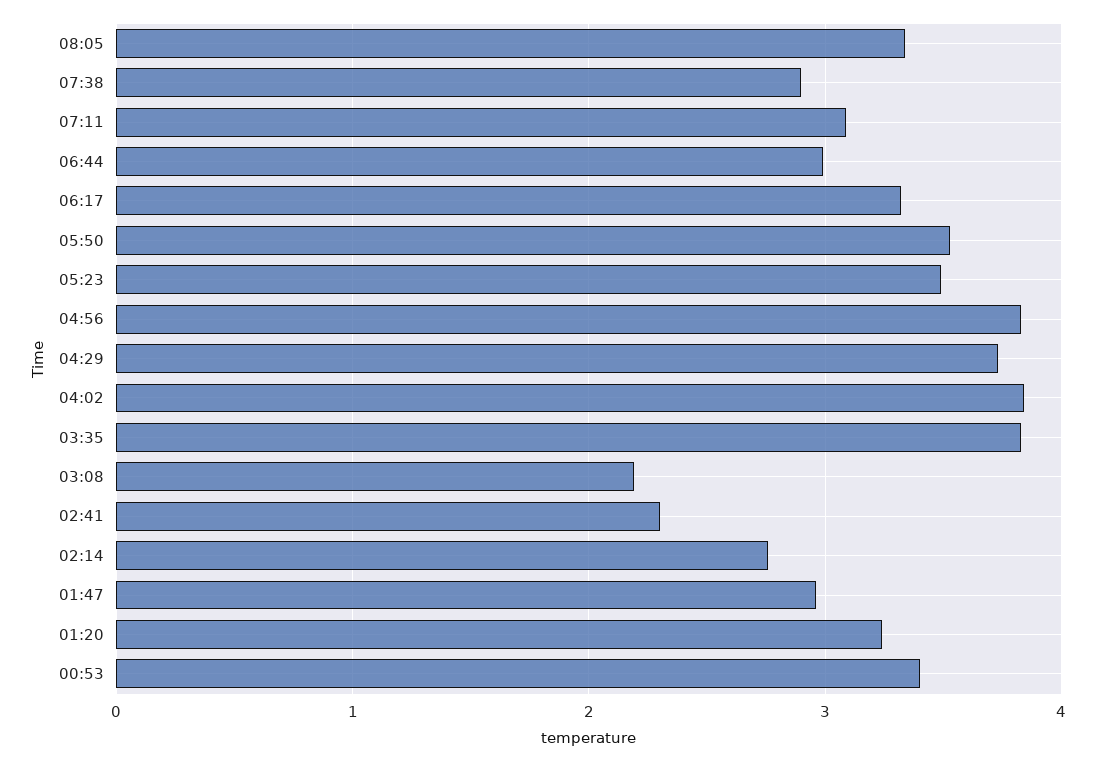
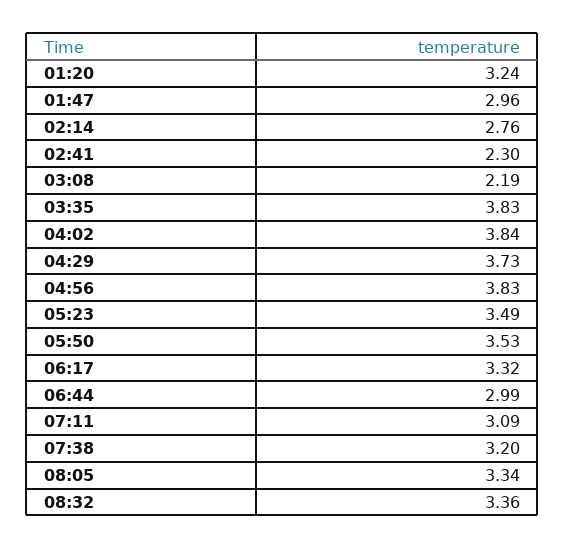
07:38: 2.9 -> 3.2
00:53: 3.4 -> none
08:32: none -> 3.36

